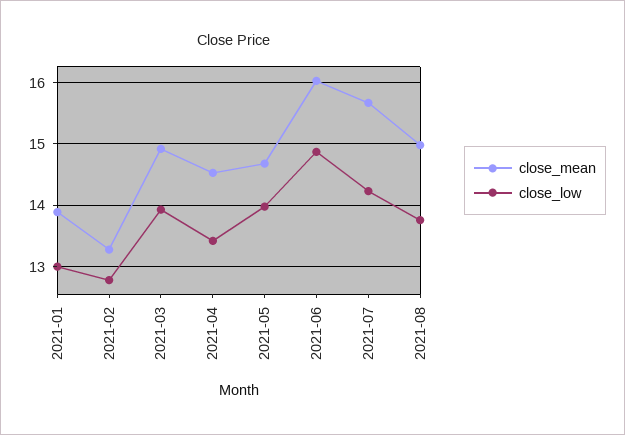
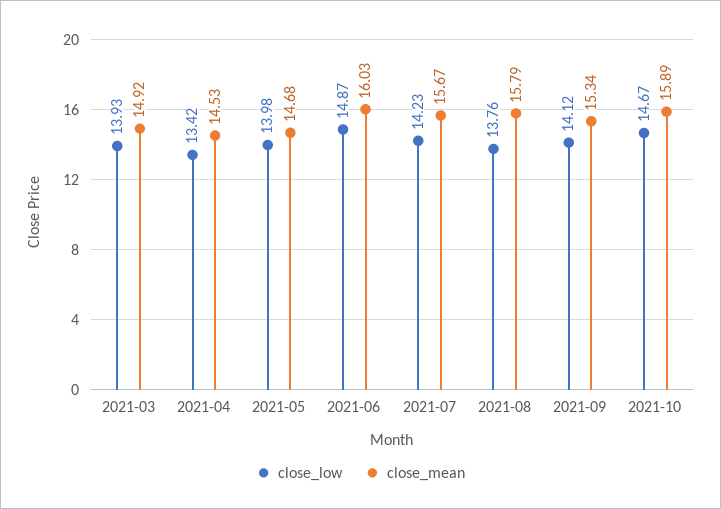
close_mean, 2021-01: 13.9 -> none
close_low, 2021-01: 13 -> none
close_mean, 2021-02: 13.3 -> none
close_low, 2021-02: 12.8 -> none
close_mean, 2021-08: 15 -> 15.79
close_low, 2021-09: none -> 14.12
close_mean, 2021-09: none -> 15.34
close_low, 2021-10: none -> 14.67
close_mean, 2021-10: none -> 15.89

